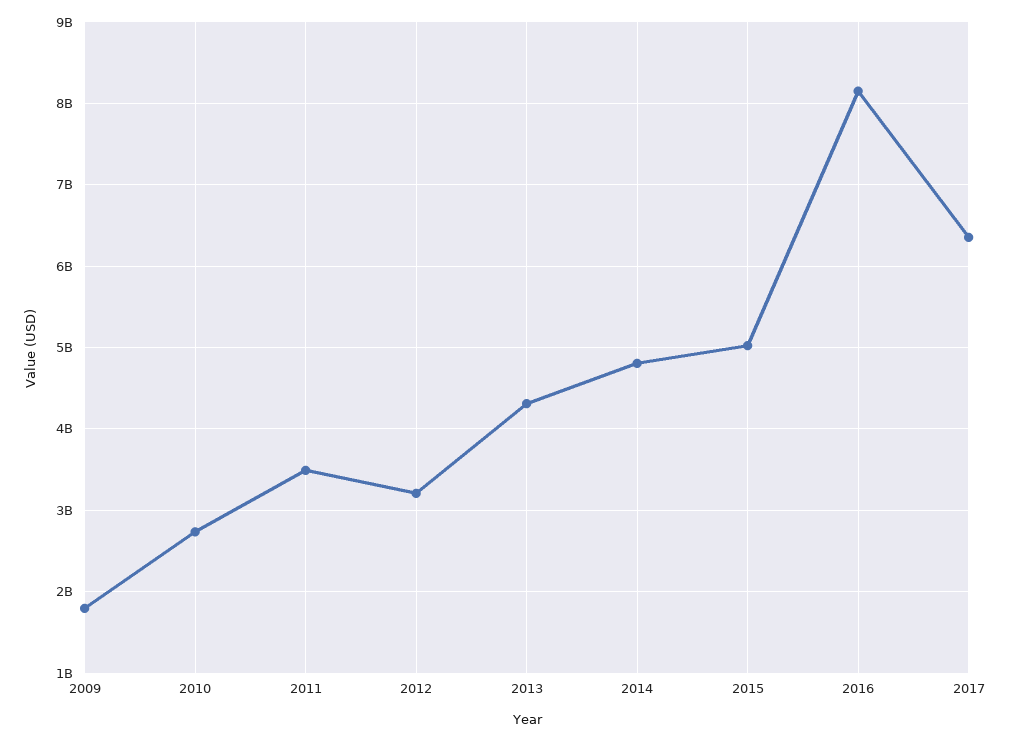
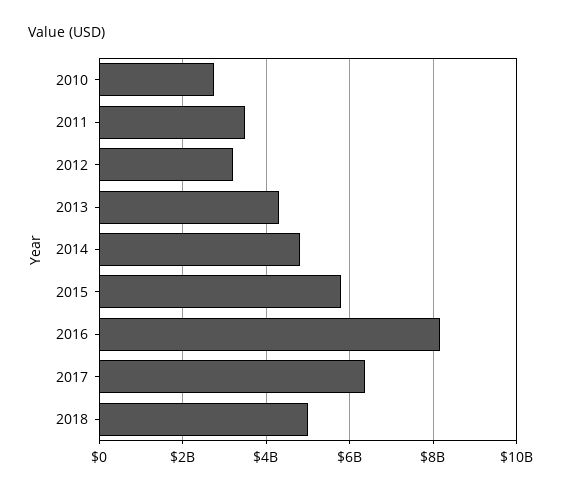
2009: 1800000000 -> none
2015: 5000000000 -> 5800000000
2018: none -> 5000000000

